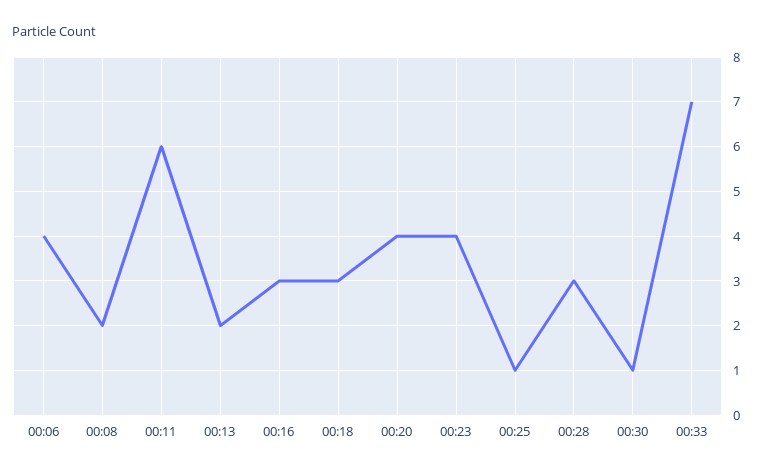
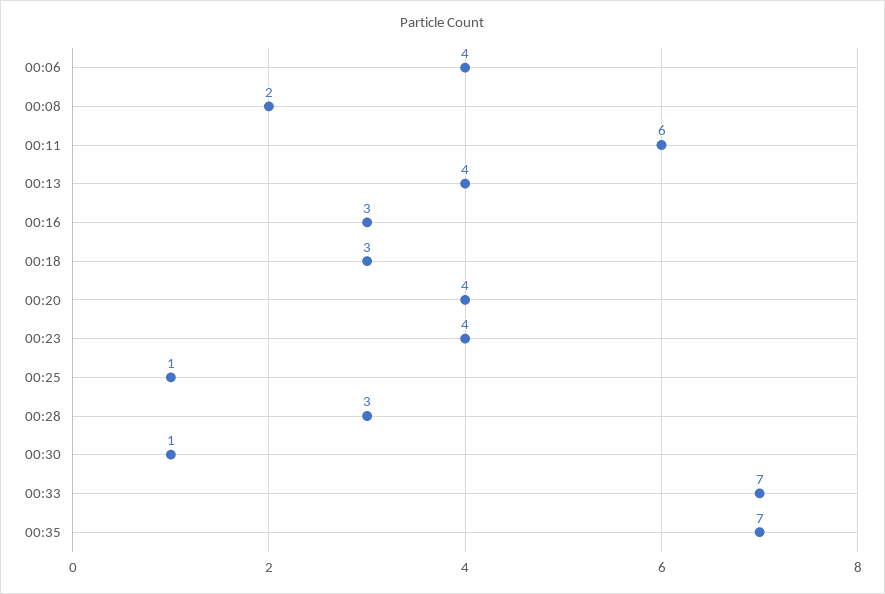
00:13: 2 -> 4
00:35: none -> 7

